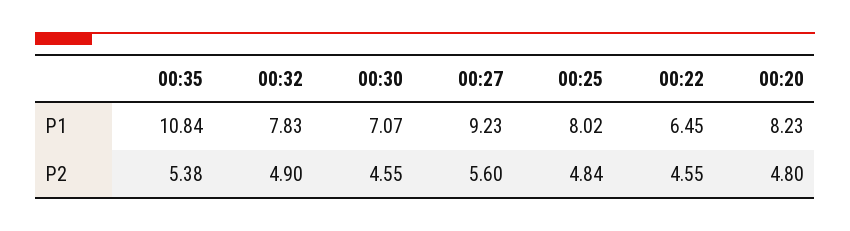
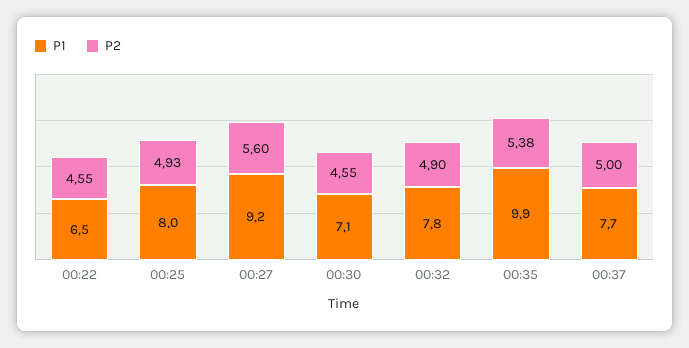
P1, 00:35: 10.84 -> 9.9
P1, 00:20: 8.23 -> none
P2, 00:25: 4.84 -> 4.93
P2, 00:20: 4.8 -> none
P1, 00:37: none -> 7.7
P2, 00:37: none -> 5

